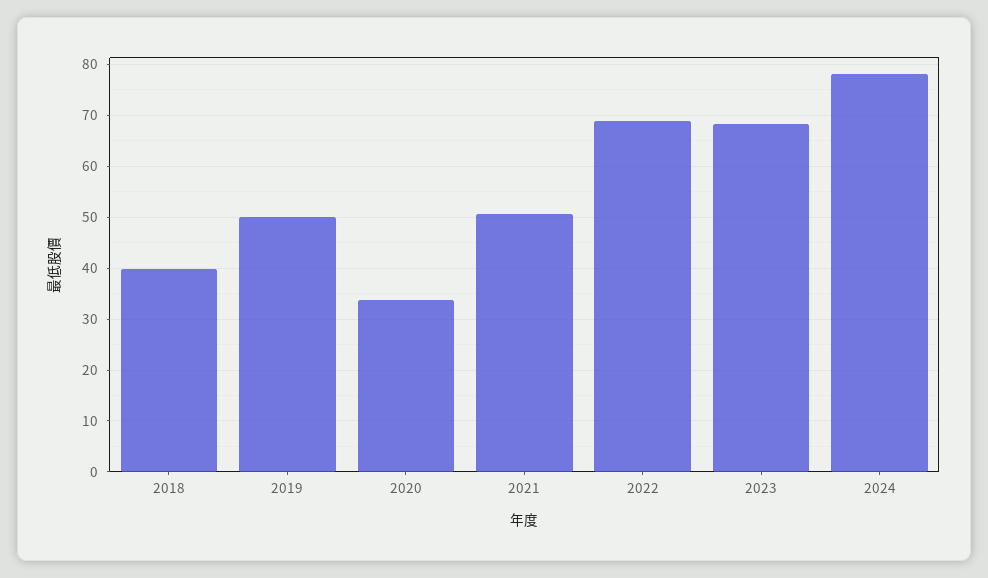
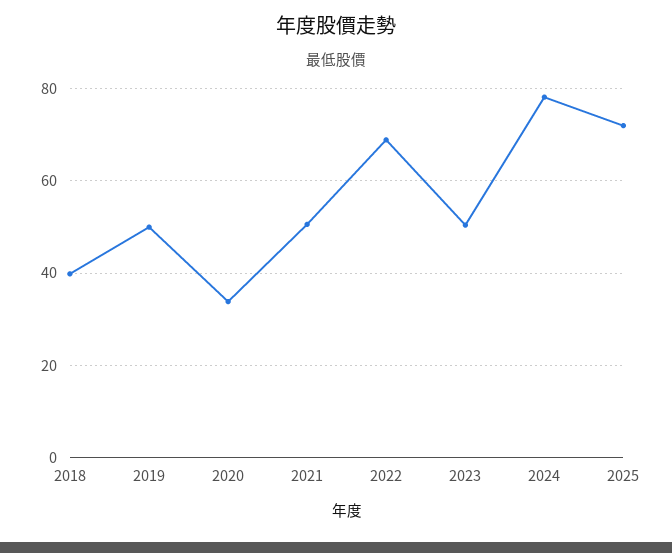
2023: 68 -> 50
2025: none -> 72

